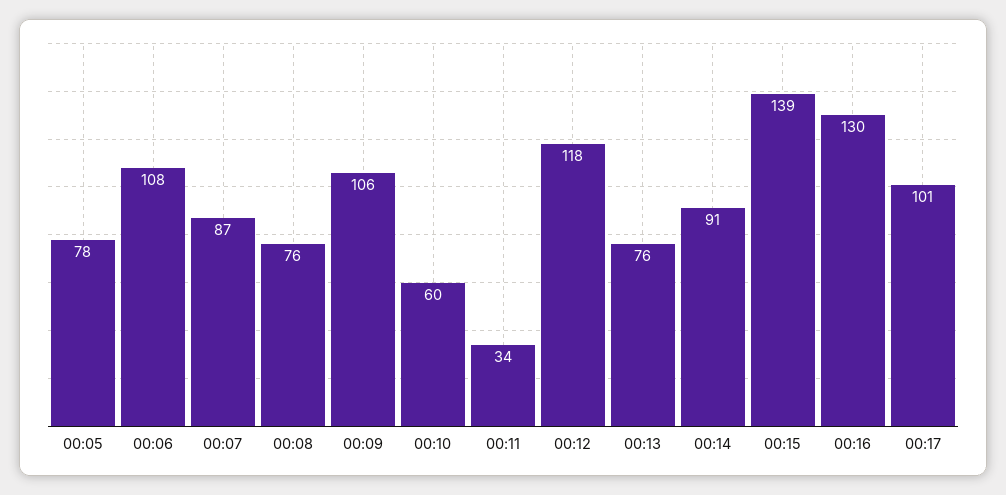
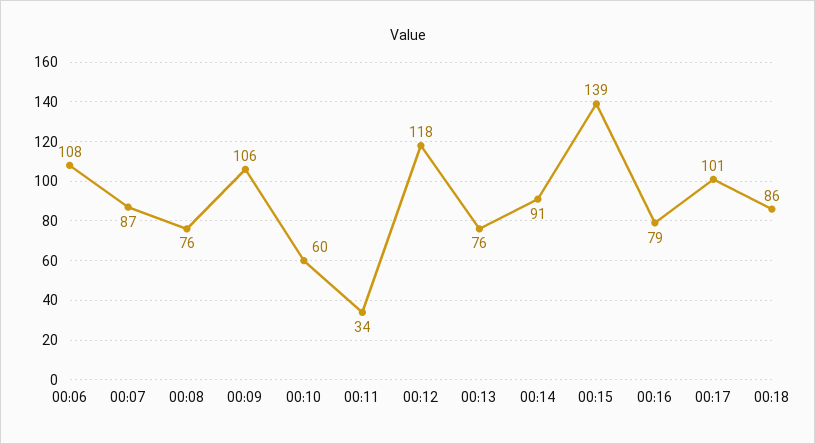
00:05: 78 -> none
00:16: 130 -> 79
00:18: none -> 86

